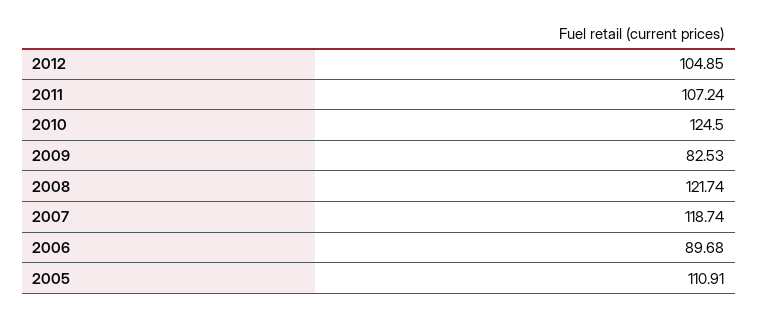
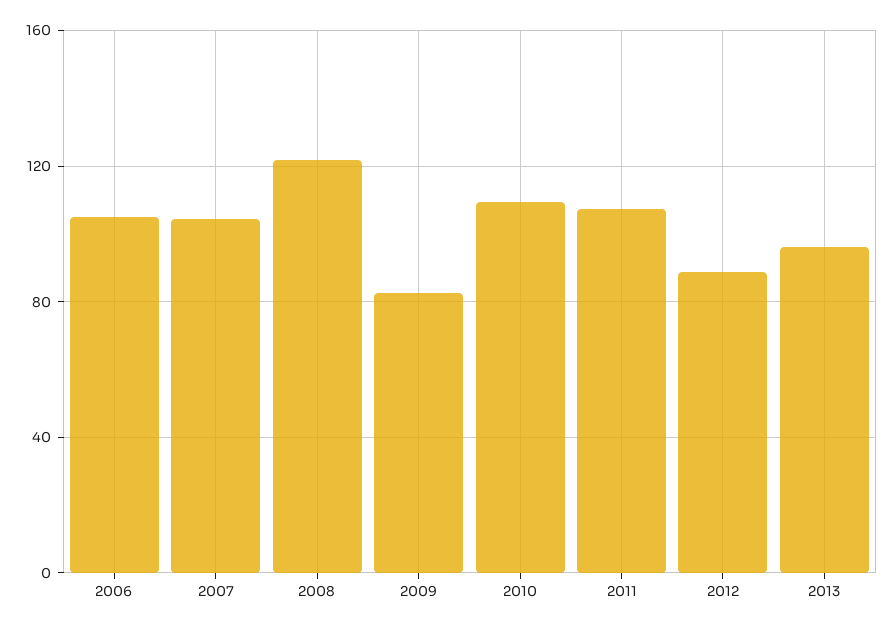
2012: 104.85 -> 90
2010: 124.5 -> 110
2007: 118.74 -> 105
2006: 89.68 -> 105
2005: 110.91 -> none
2013: none -> 95

